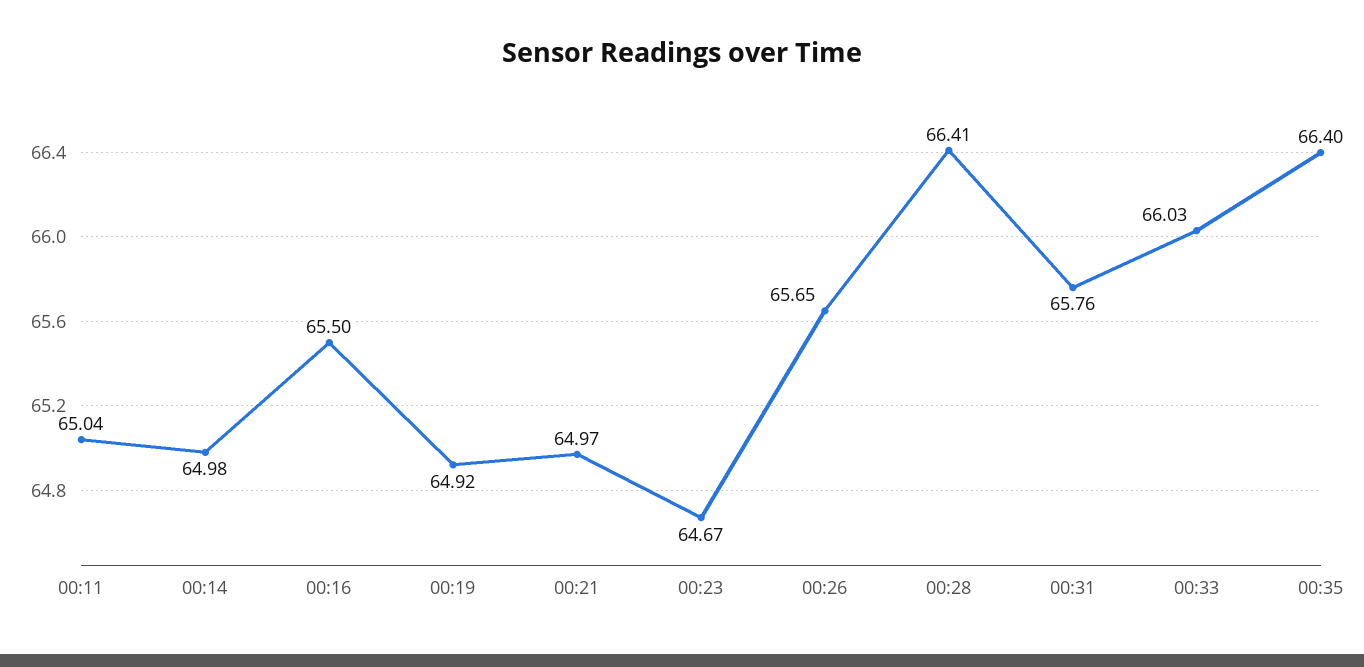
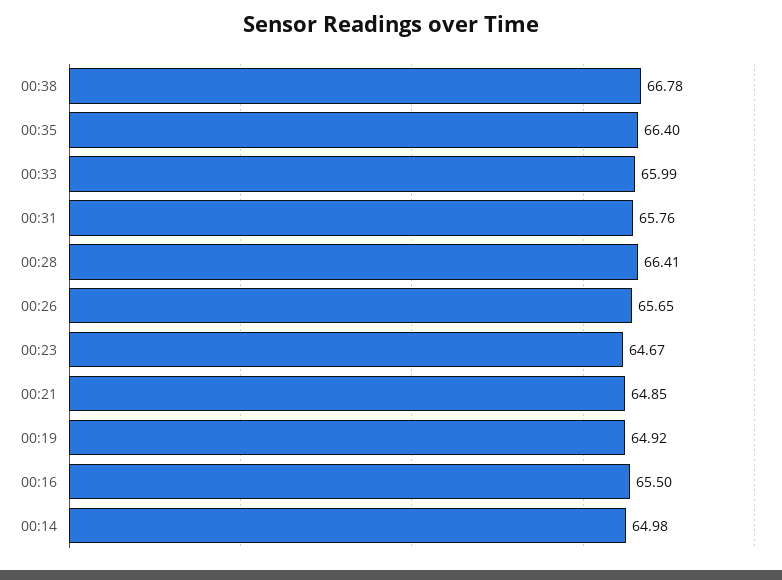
00:11: 65.04 -> none
00:21: 64.97 -> 64.85
00:33: 66.03 -> 65.99
00:38: none -> 66.78

